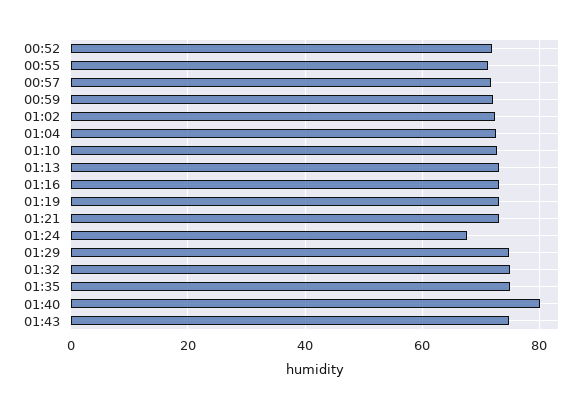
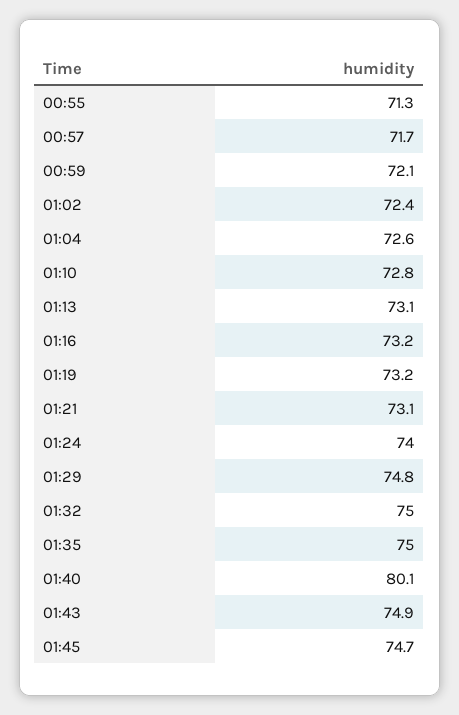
00:52: 72 -> none
01:24: 68 -> 74
01:45: none -> 74.7

